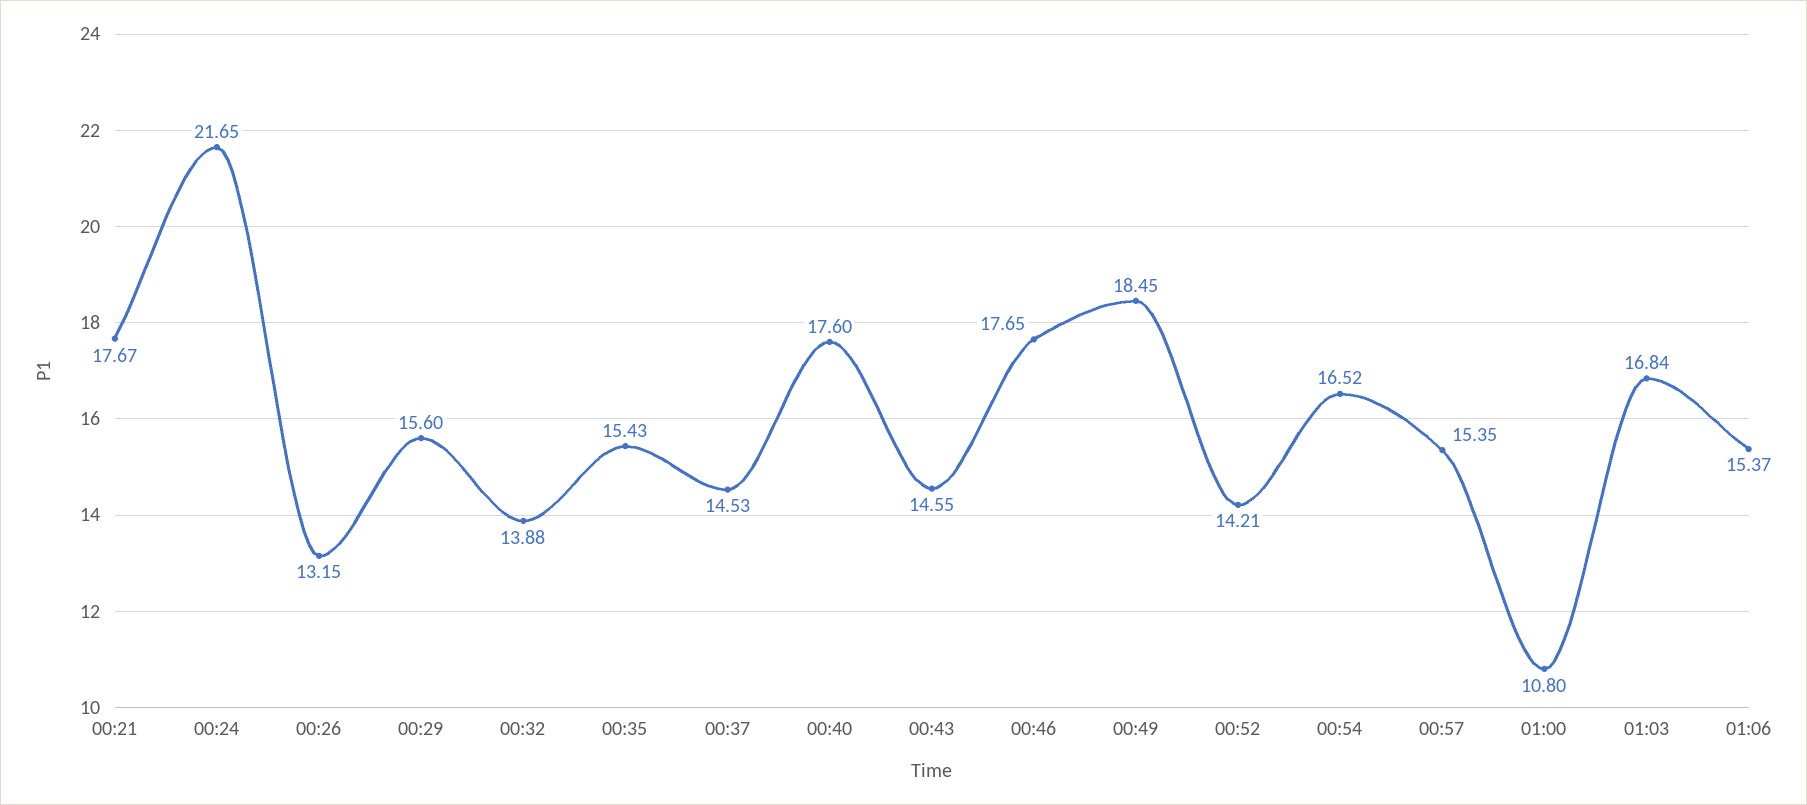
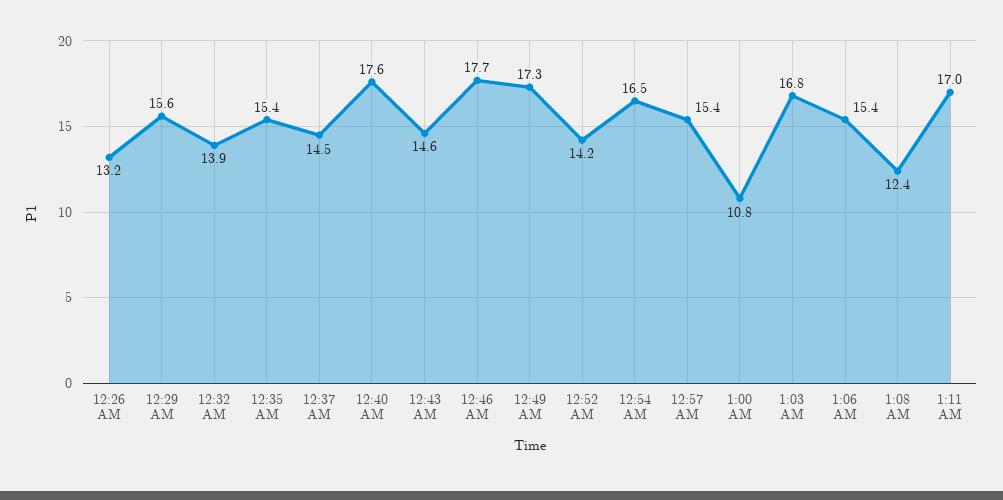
00:21: 17.67 -> none
00:24: 21.65 -> none
00:49: 18.45 -> 17.3
1:08 AM: none -> 12.4
1:11 AM: none -> 17

